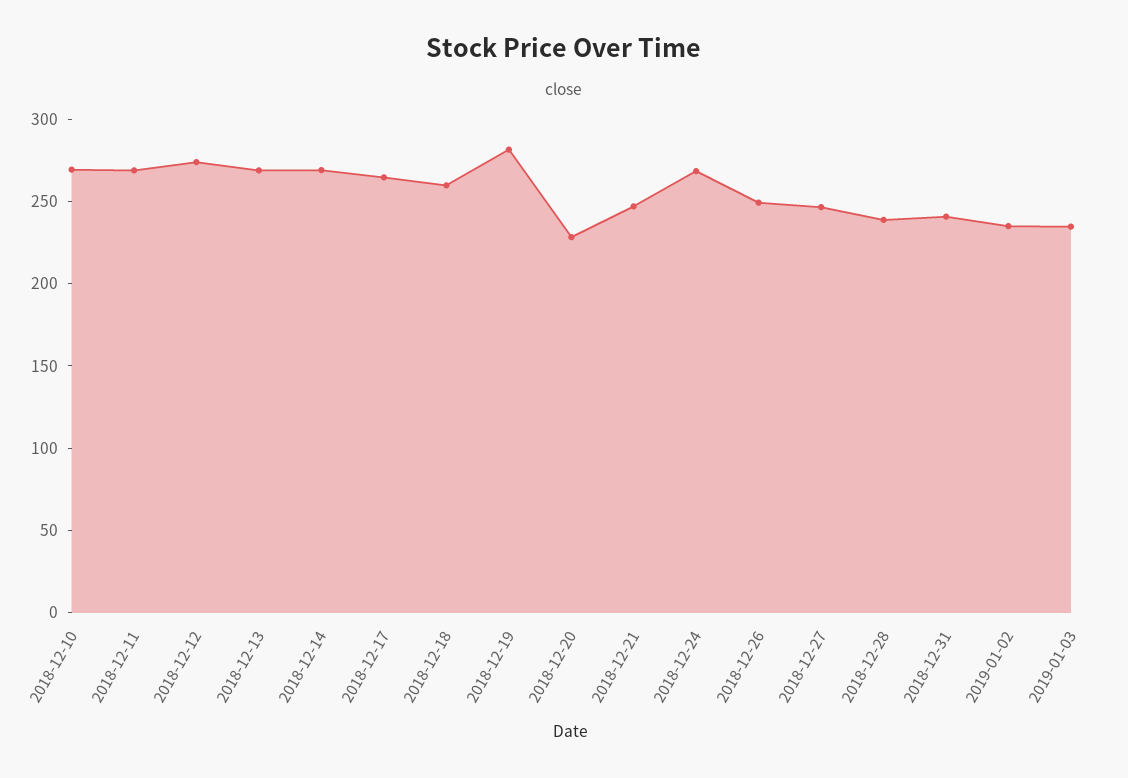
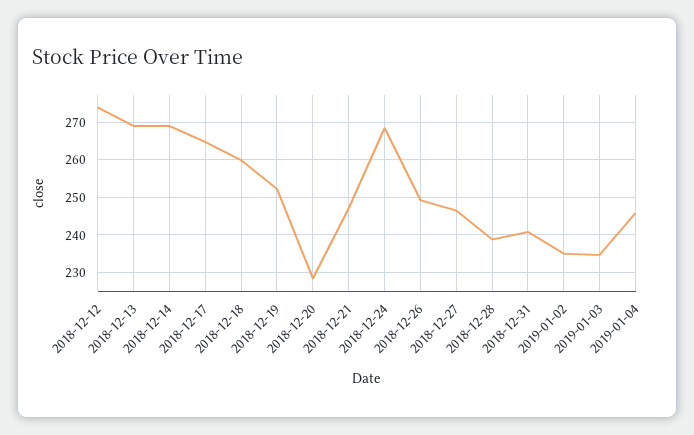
2018-12-10: 270 -> none
2018-12-11: 270 -> none
2018-12-19: 280 -> 252
2019-01-04: none -> 246

